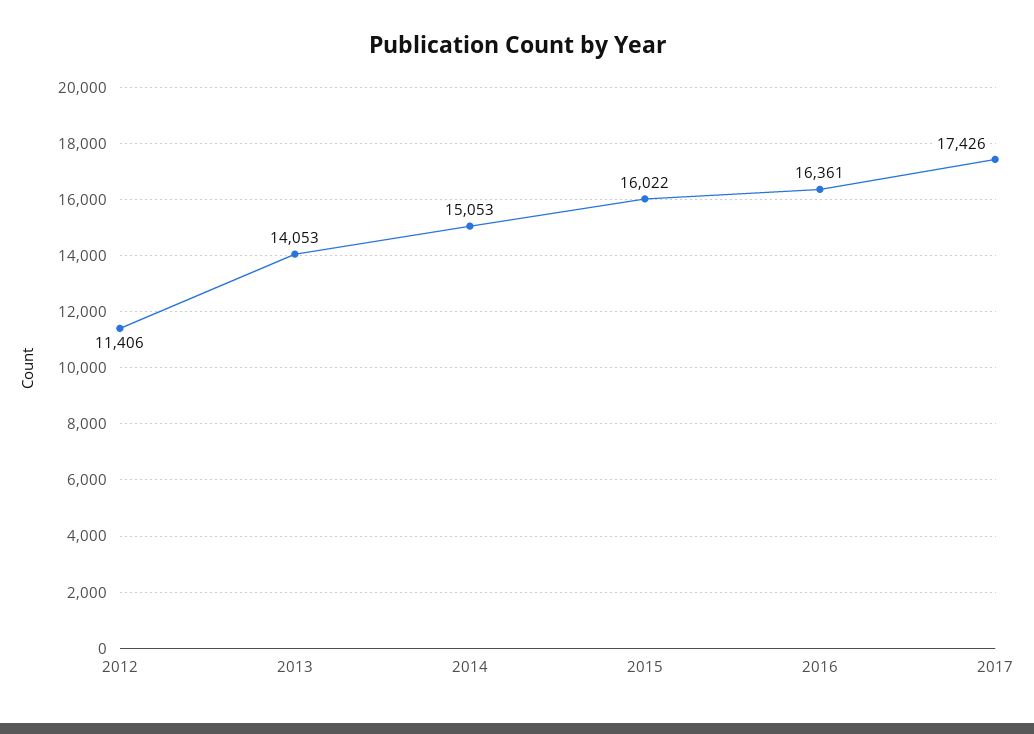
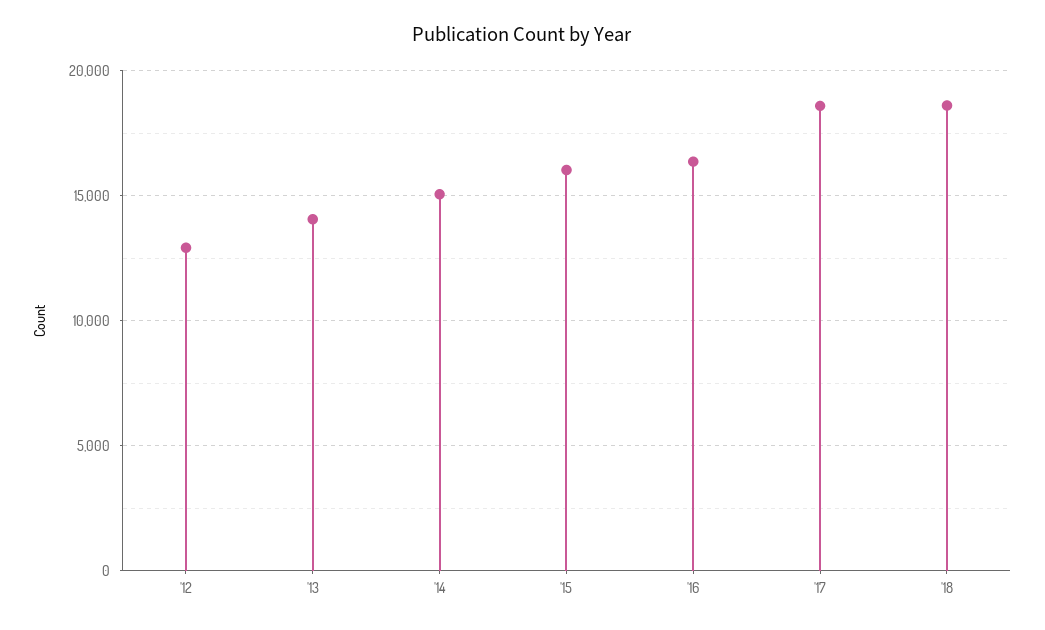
2012: 11406 -> 13000
2017: 17426 -> 18500
'18: none -> 18500

